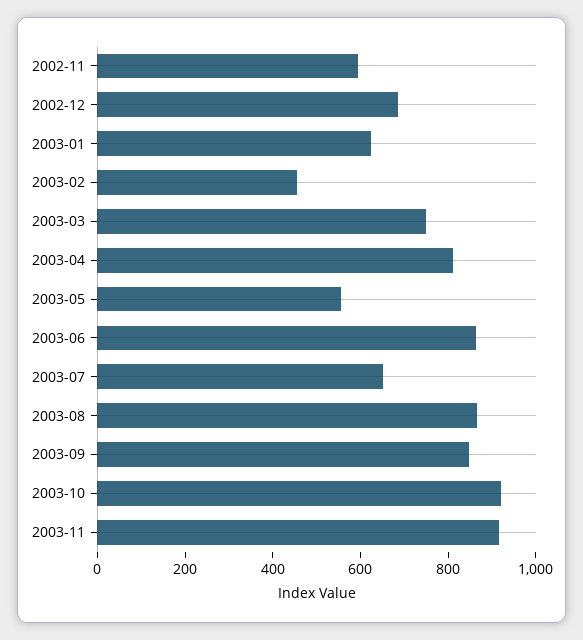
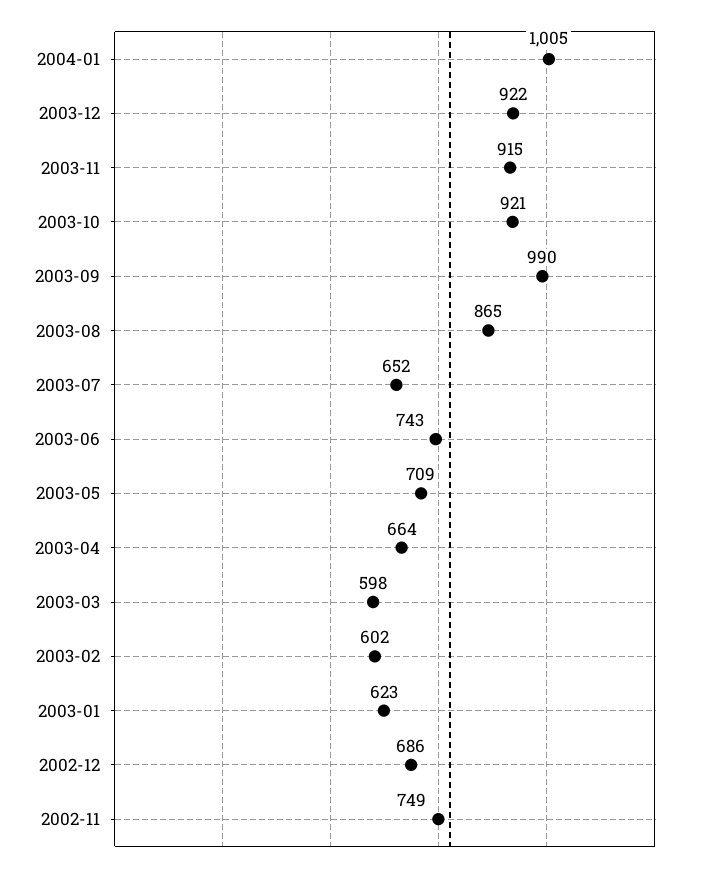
2002-11: 600 -> 749
2003-02: 450 -> 602
2003-03: 750 -> 598
2003-04: 800 -> 664
2003-05: 550 -> 709
2003-06: 850 -> 743
2003-09: 850 -> 990
2004-01: none -> 1005
2003-12: none -> 922

